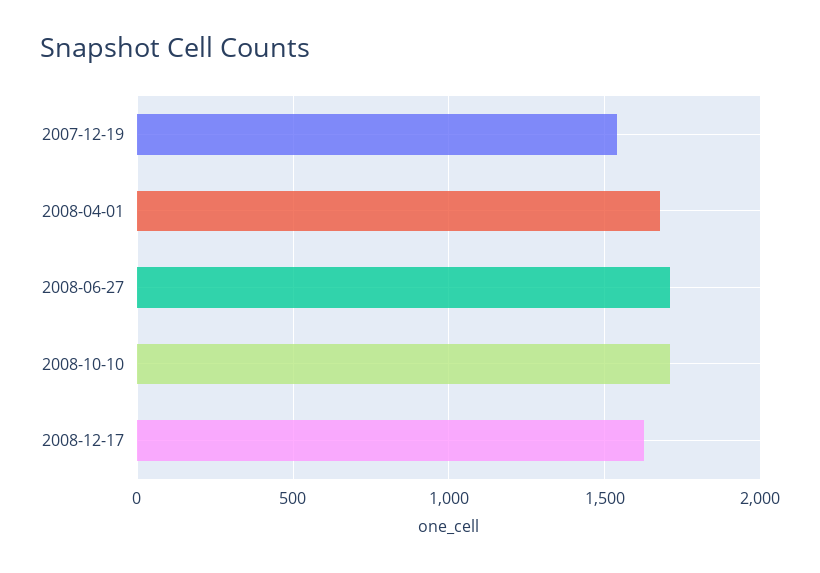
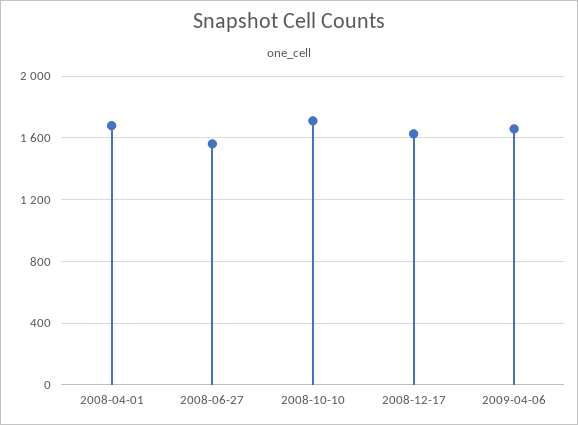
2007-12-19: 1550 -> none
2008-06-27: 1700 -> 1550
2009-04-06: none -> 1650

